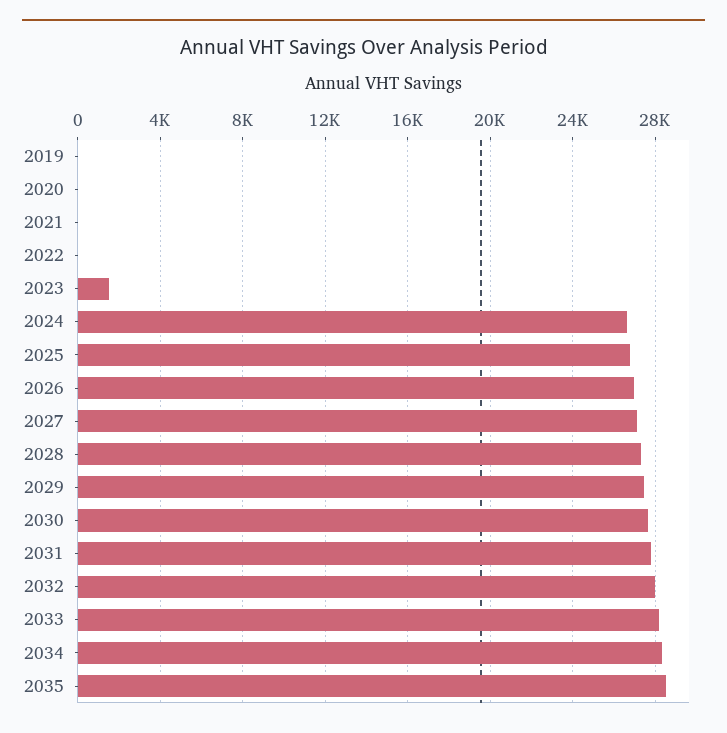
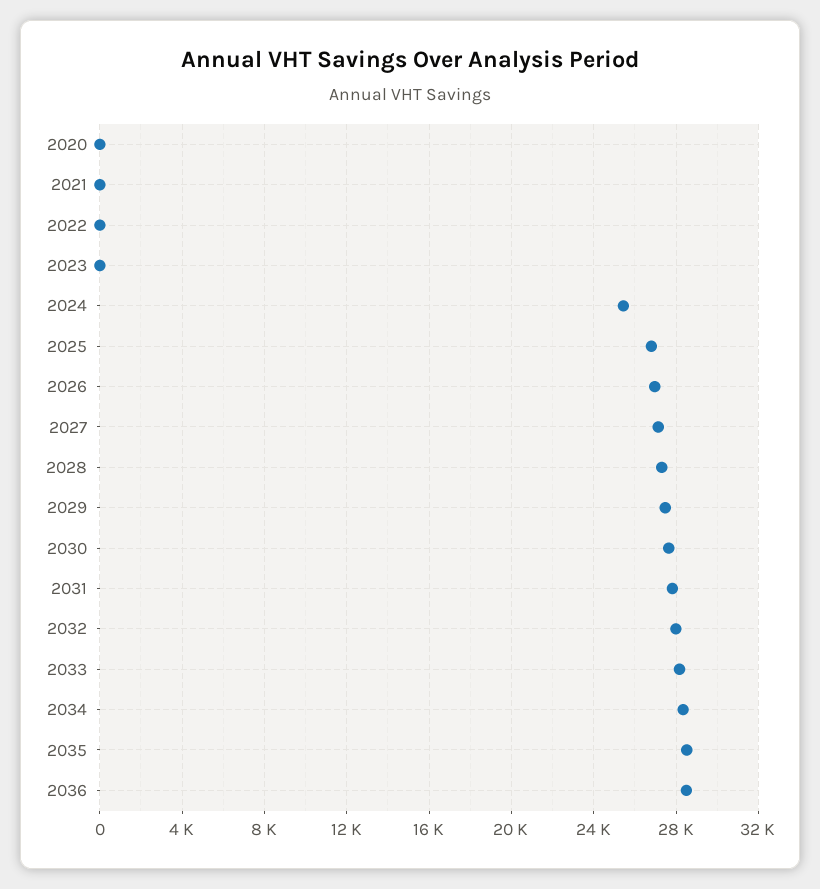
2019: 0 -> none
2023: 1500 -> 0
2024: 26500 -> 25500
2036: none -> 28500

